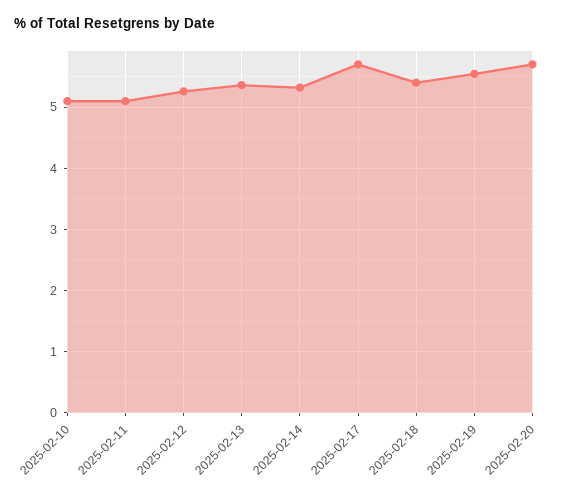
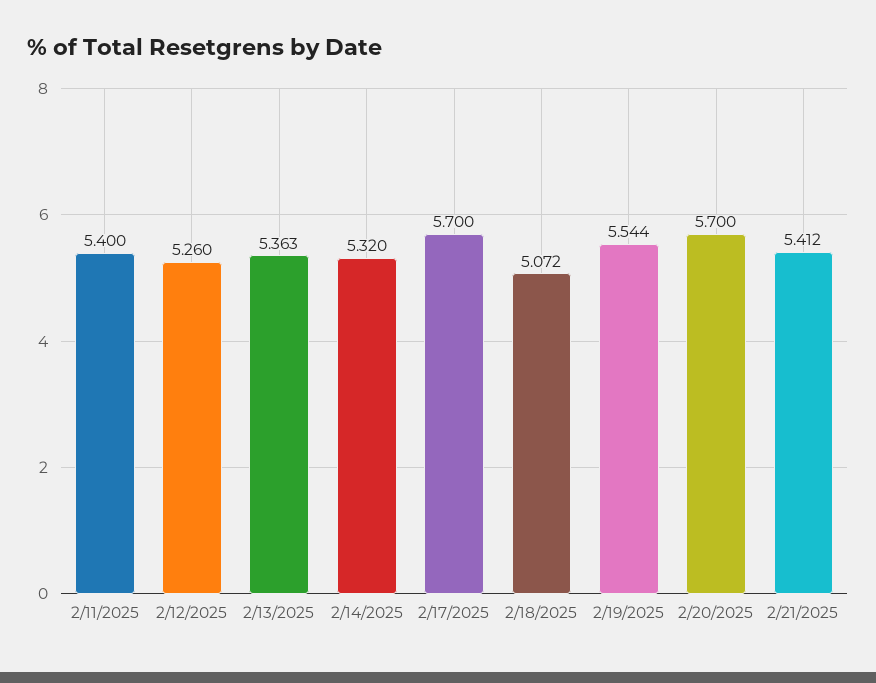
2025-02-10: 5.1 -> none
2025-02-11: 5.1 -> 5.4
2025-02-18: 5.4 -> 5.072
2/21/2025: none -> 5.412

